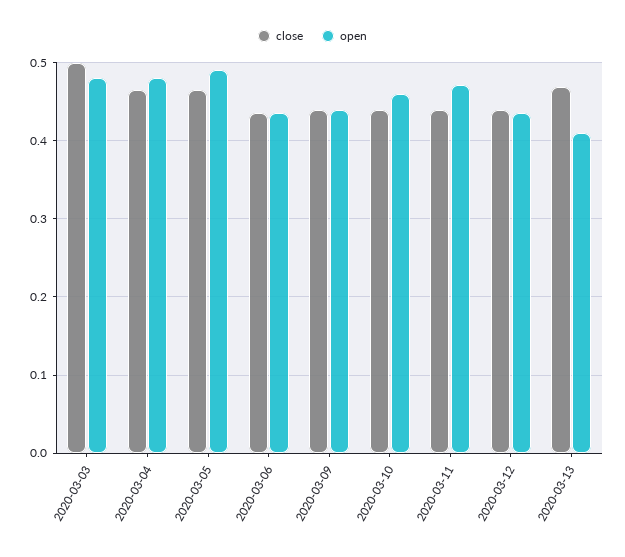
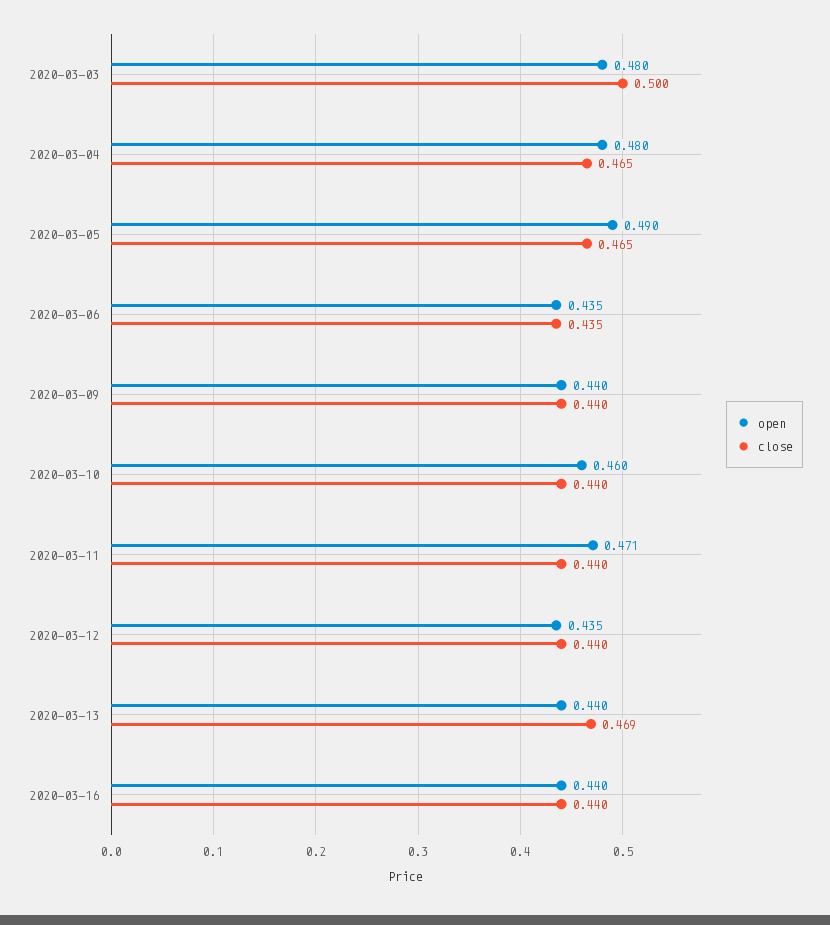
open, 2020-03-13: 0.41 -> 0.44
open, 2020-03-16: none -> 0.44
close, 2020-03-16: none -> 0.44

